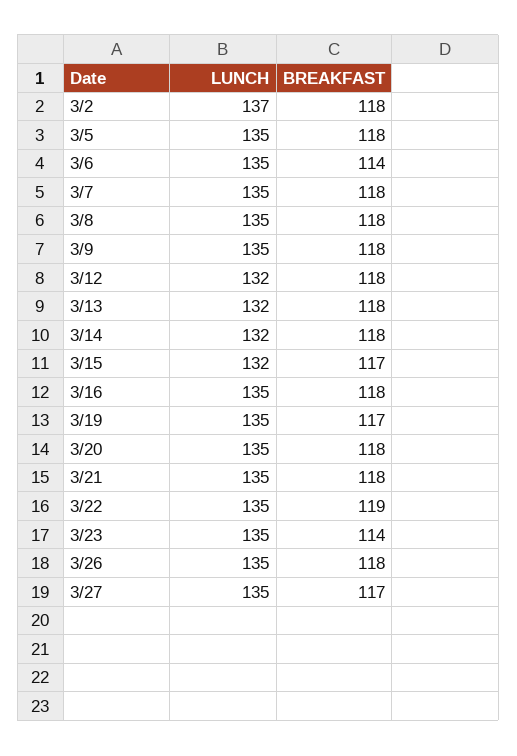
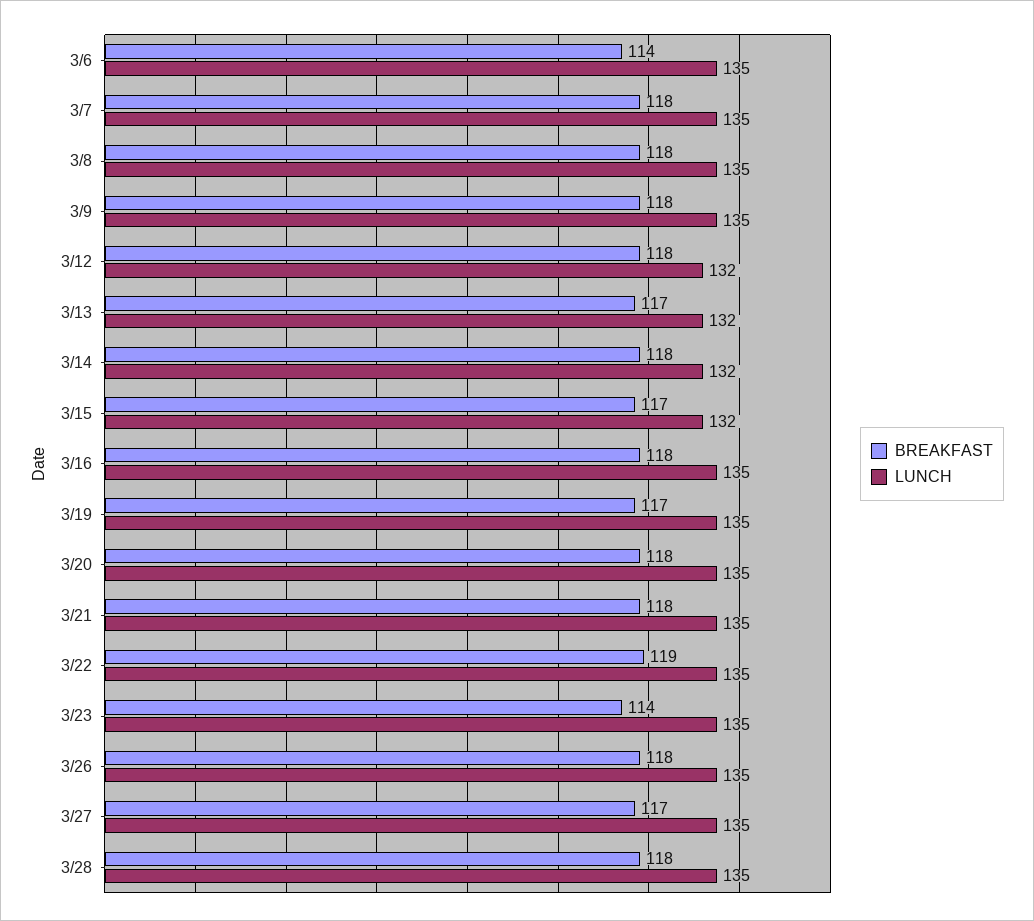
LUNCH, 3/2: 137 -> none
BREAKFAST, 3/2: 118 -> none
LUNCH, 3/5: 135 -> none
BREAKFAST, 3/5: 118 -> none
BREAKFAST, 3/13: 118 -> 117
BREAKFAST, 3/28: none -> 118
LUNCH, 3/28: none -> 135

